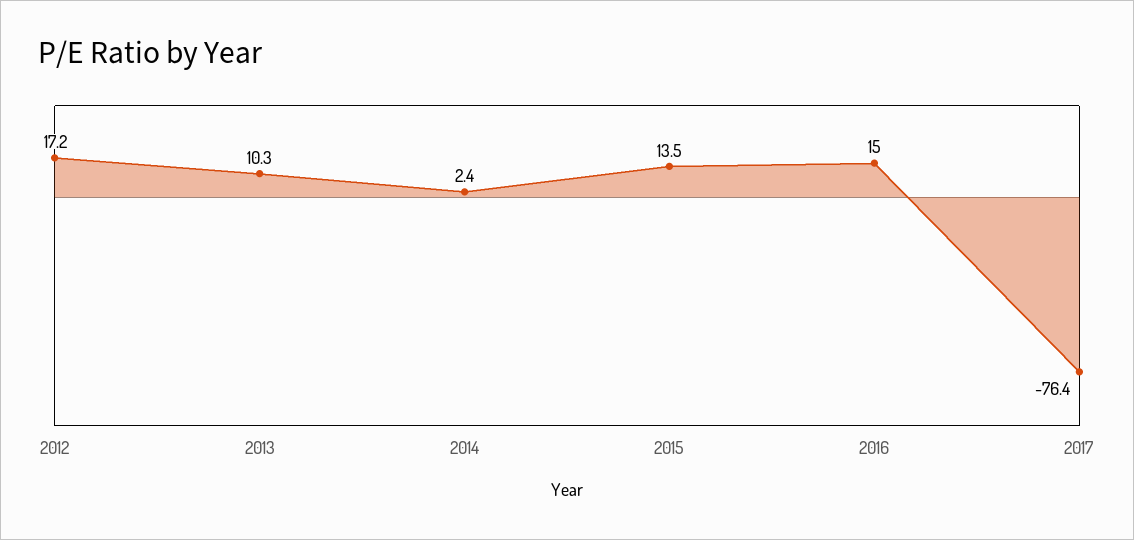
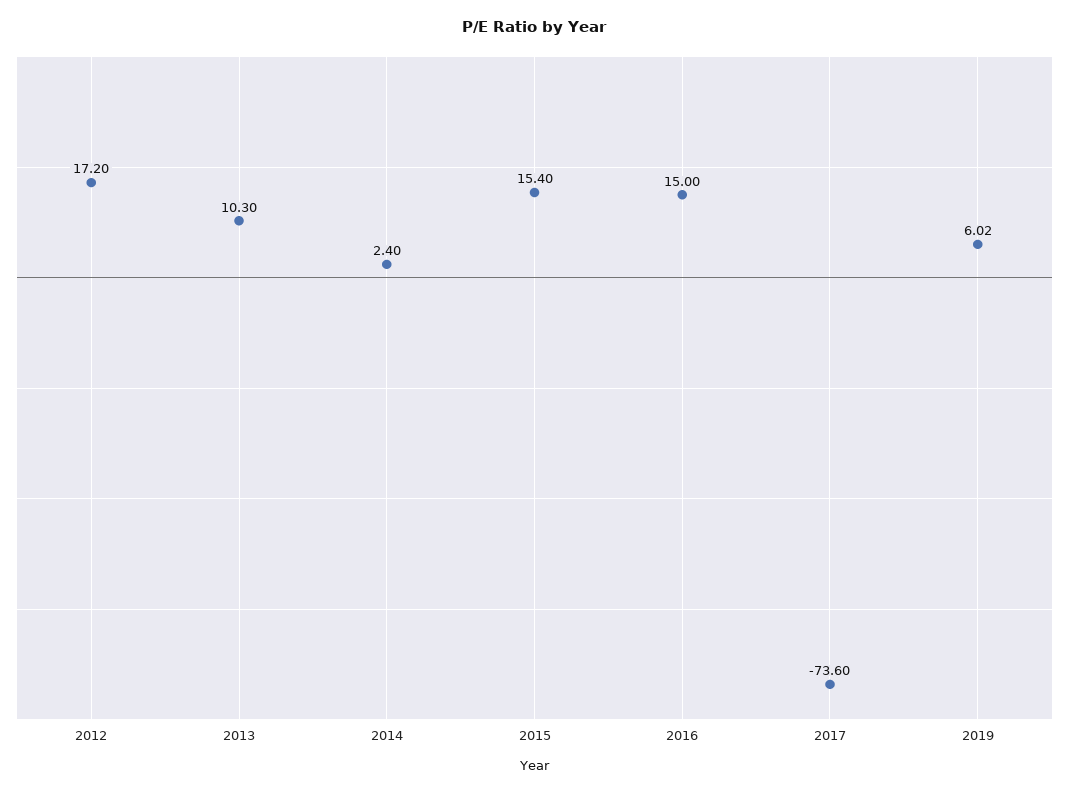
2015: 13.5 -> 15.4
2017: -76.4 -> -73.6
2019: none -> 6.02

